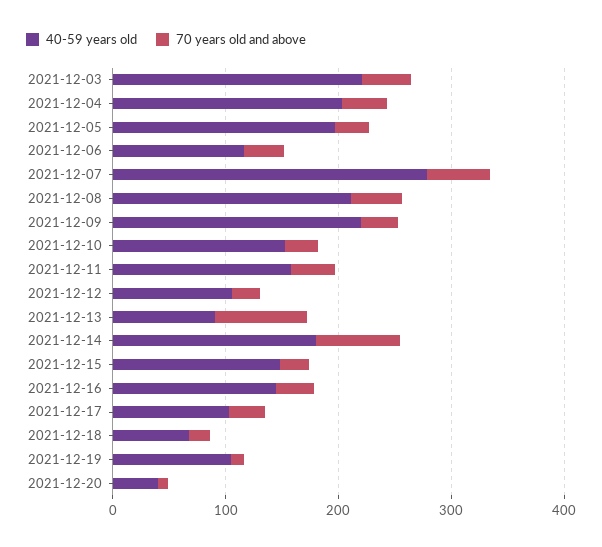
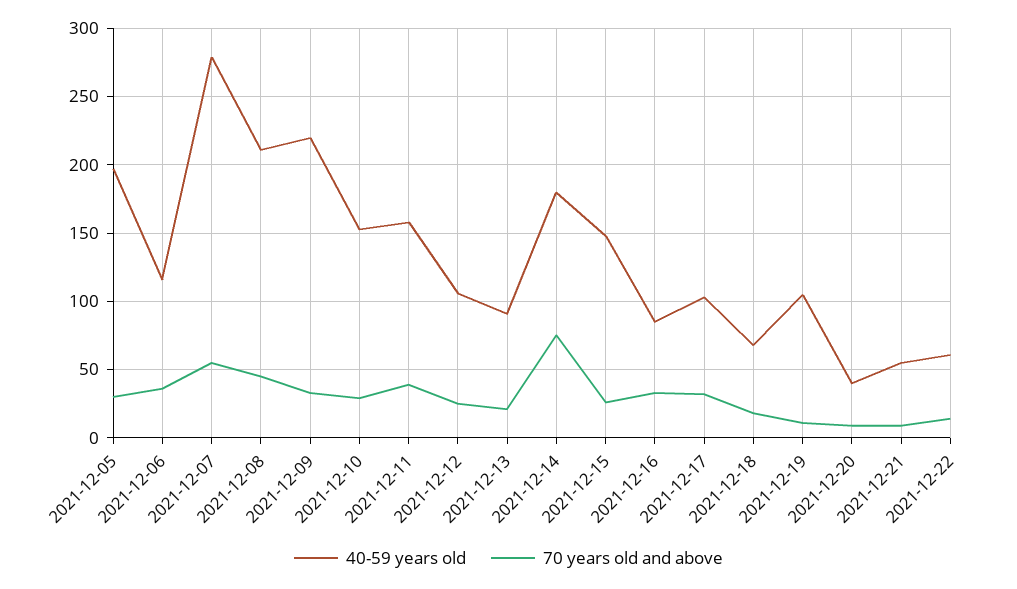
40-59 years old, 2021-12-03: 220 -> none
70 years old and above, 2021-12-03: 40 -> none
40-59 years old, 2021-12-04: 200 -> none
70 years old and above, 2021-12-04: 40 -> none
70 years old and above, 2021-12-13: 80 -> 20
40-59 years old, 2021-12-16: 140 -> 85
40-59 years old, 2021-12-21: none -> 55
70 years old and above, 2021-12-21: none -> 10
40-59 years old, 2021-12-22: none -> 60
70 years old and above, 2021-12-22: none -> 15

